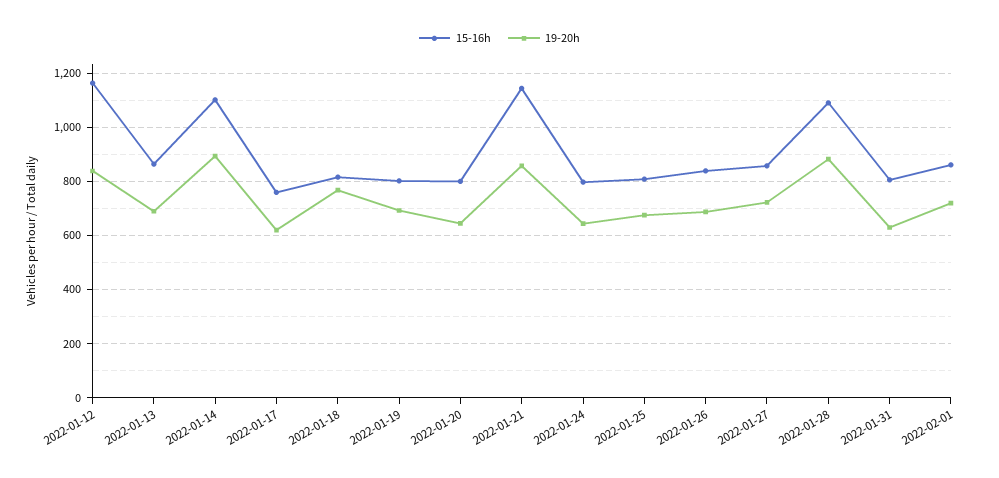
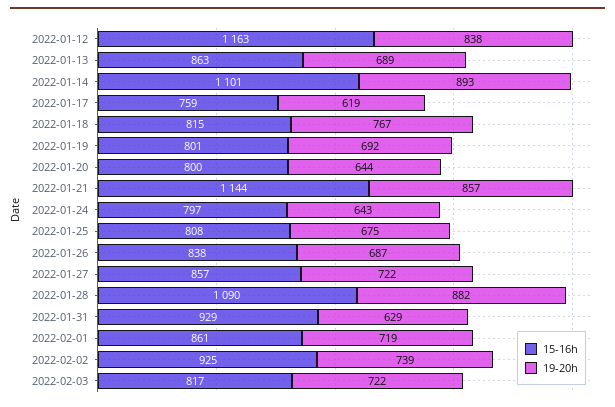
15-16h, 2022-01-31: 800 -> 929
15-16h, 2022-02-02: none -> 925
19-20h, 2022-02-02: none -> 739
15-16h, 2022-02-03: none -> 817
19-20h, 2022-02-03: none -> 722

